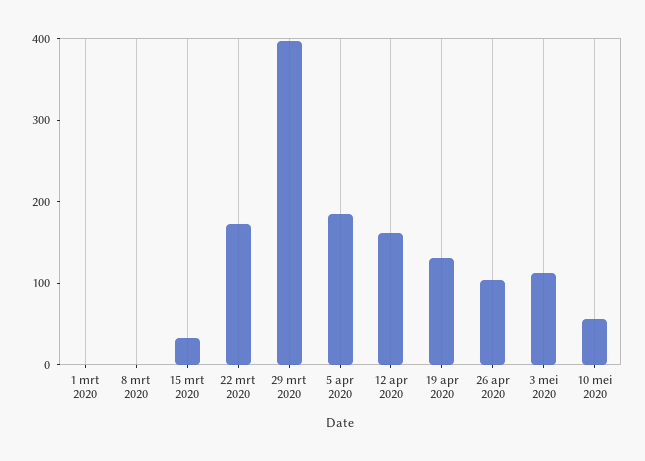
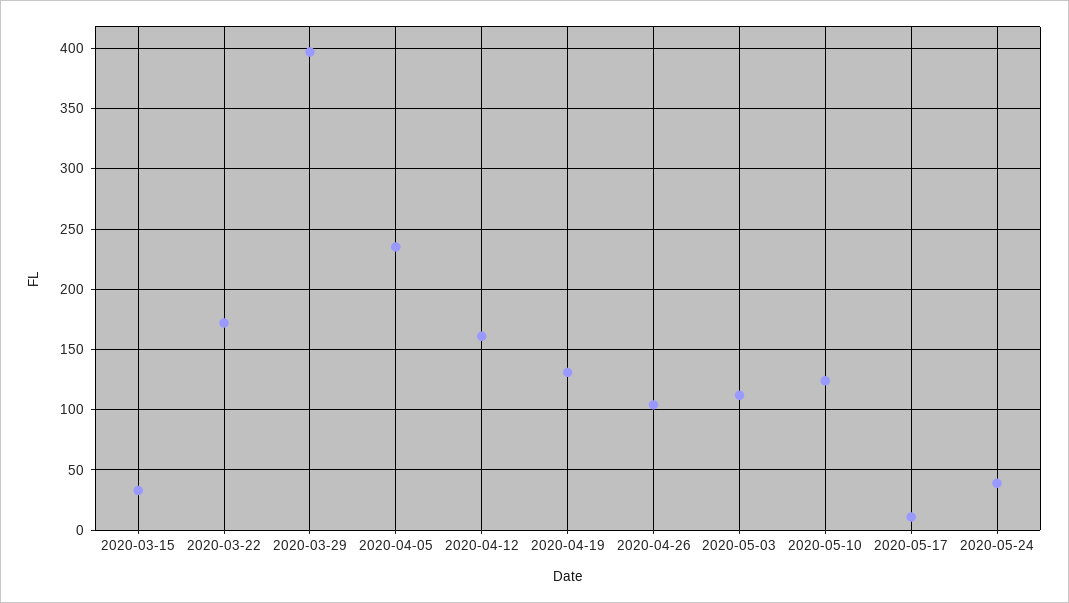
1 mrt 2020: 0 -> none
8 mrt 2020: 0 -> none
5 apr 2020: 180 -> 235
10 mei 2020: 60 -> 125
2020-05-17: none -> 10
2020-05-24: none -> 40

